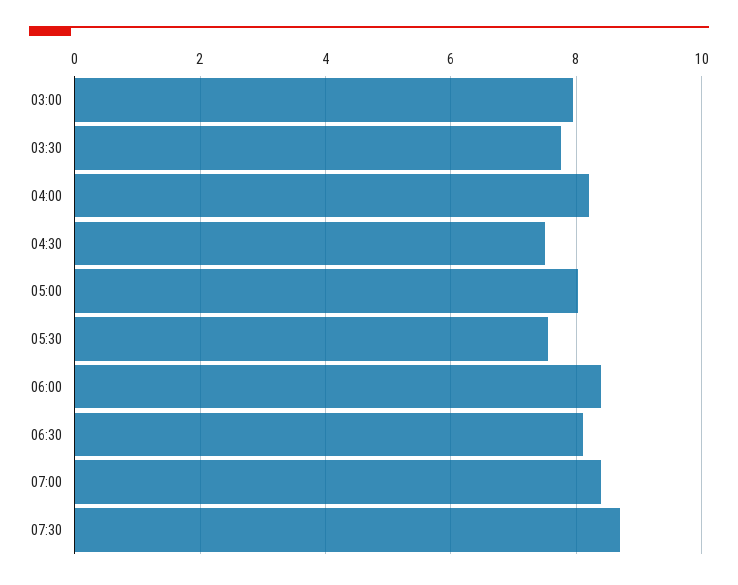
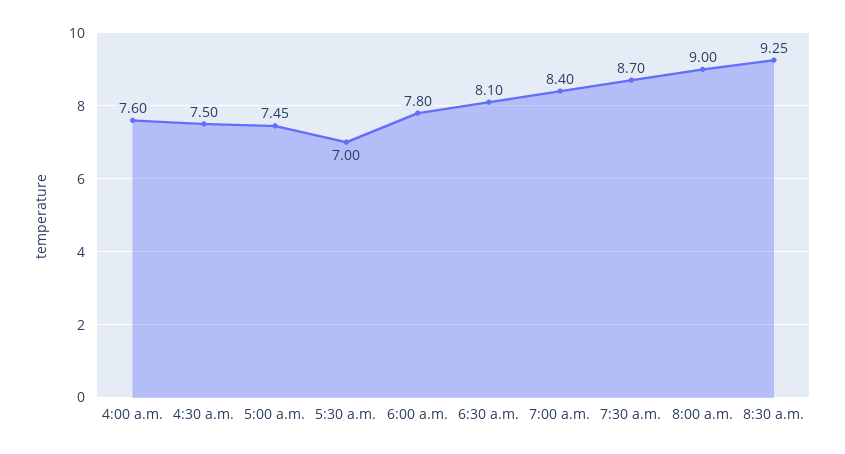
03:00: 8 -> none
03:30: 7.8 -> none
04:00: 8.2 -> 7.6
05:00: 8 -> 7.45
05:30: 7.6 -> 7
06:00: 8.4 -> 7.8
8:00 a.m.: none -> 9
8:30 a.m.: none -> 9.25

